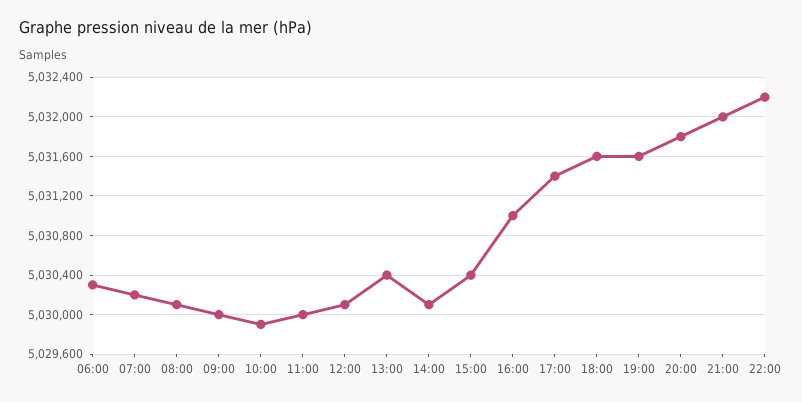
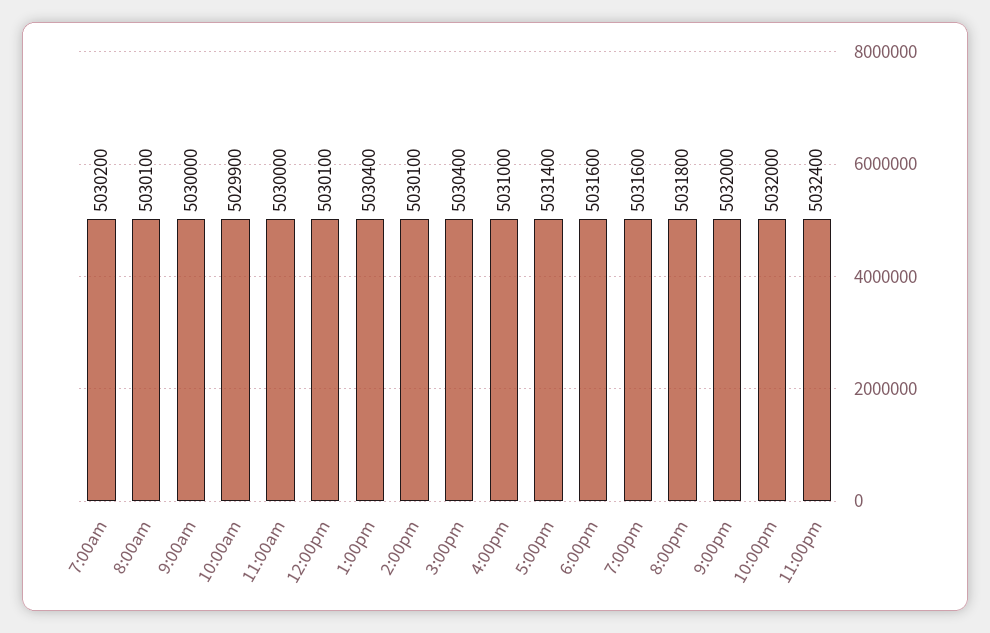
06:00: 5030300 -> none
22:00: 5032200 -> 5032000
11:00pm: none -> 5032400

